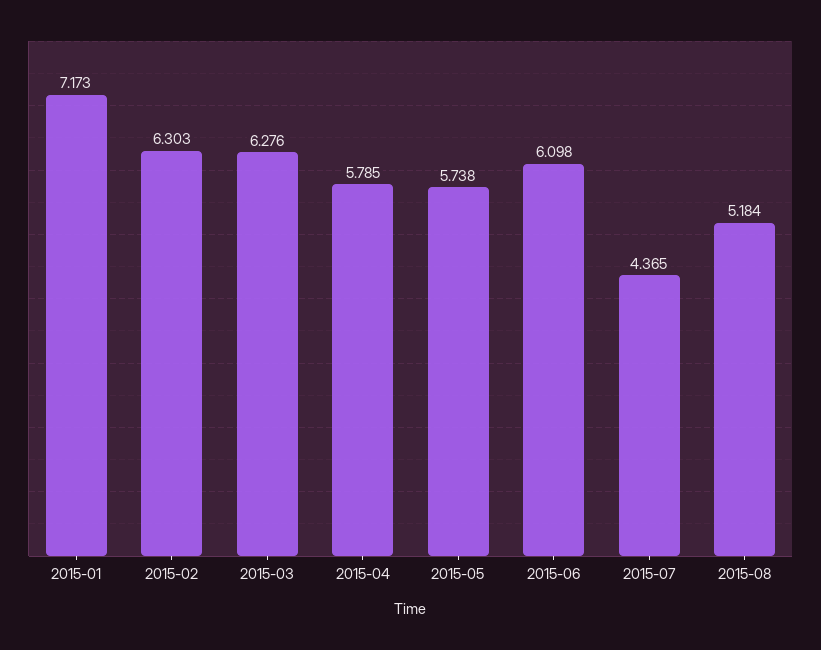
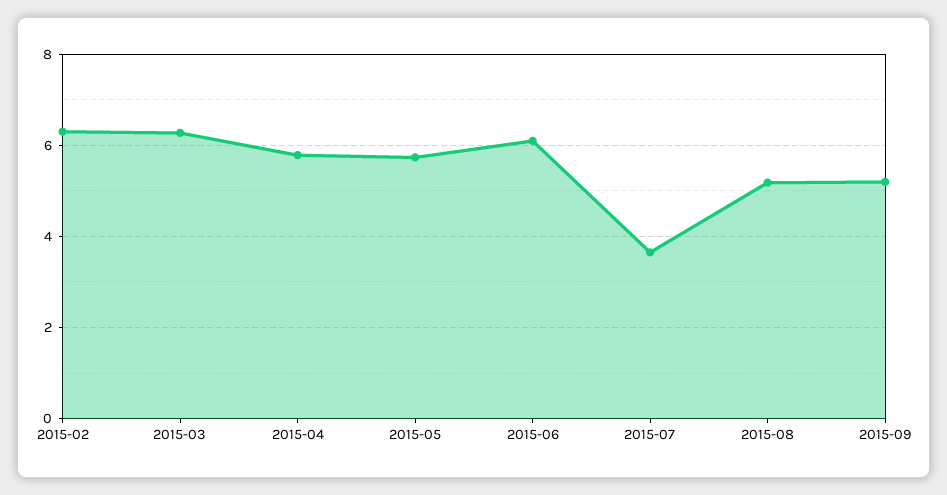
2015-01: 7.173 -> none
2015-07: 4.365 -> 3.6
2015-09: none -> 5.2

